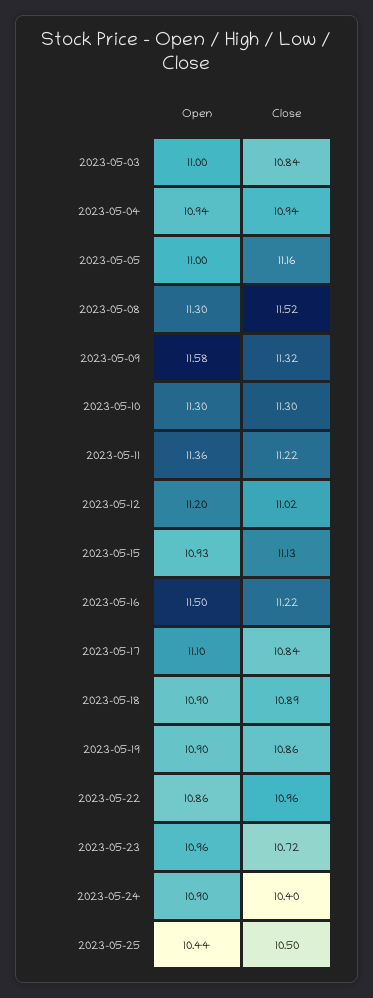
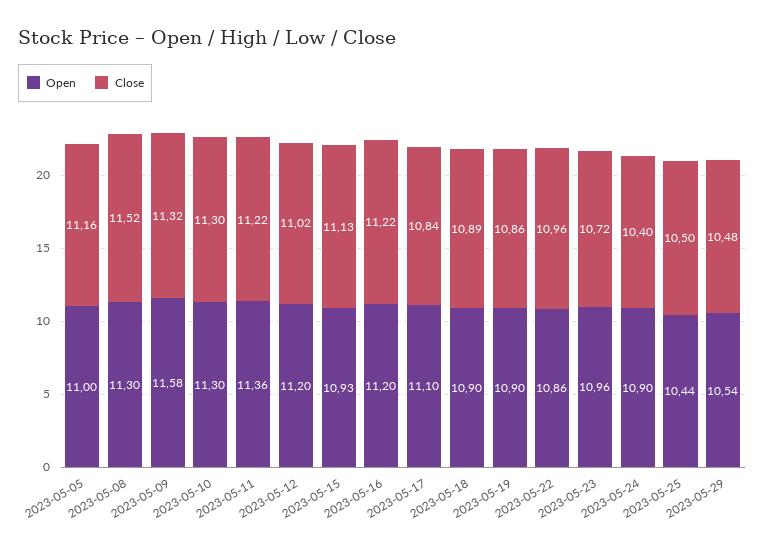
Open, 2023-05-03: 11 -> none
Close, 2023-05-03: 10.84 -> none
Open, 2023-05-04: 10.94 -> none
Close, 2023-05-04: 10.94 -> none
Open, 2023-05-16: 11.5 -> 11.2
Open, 2023-05-29: none -> 10.54
Close, 2023-05-29: none -> 10.48

